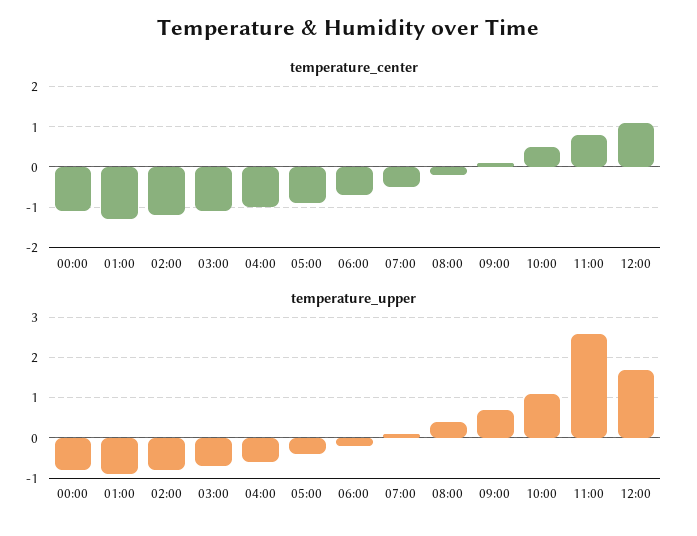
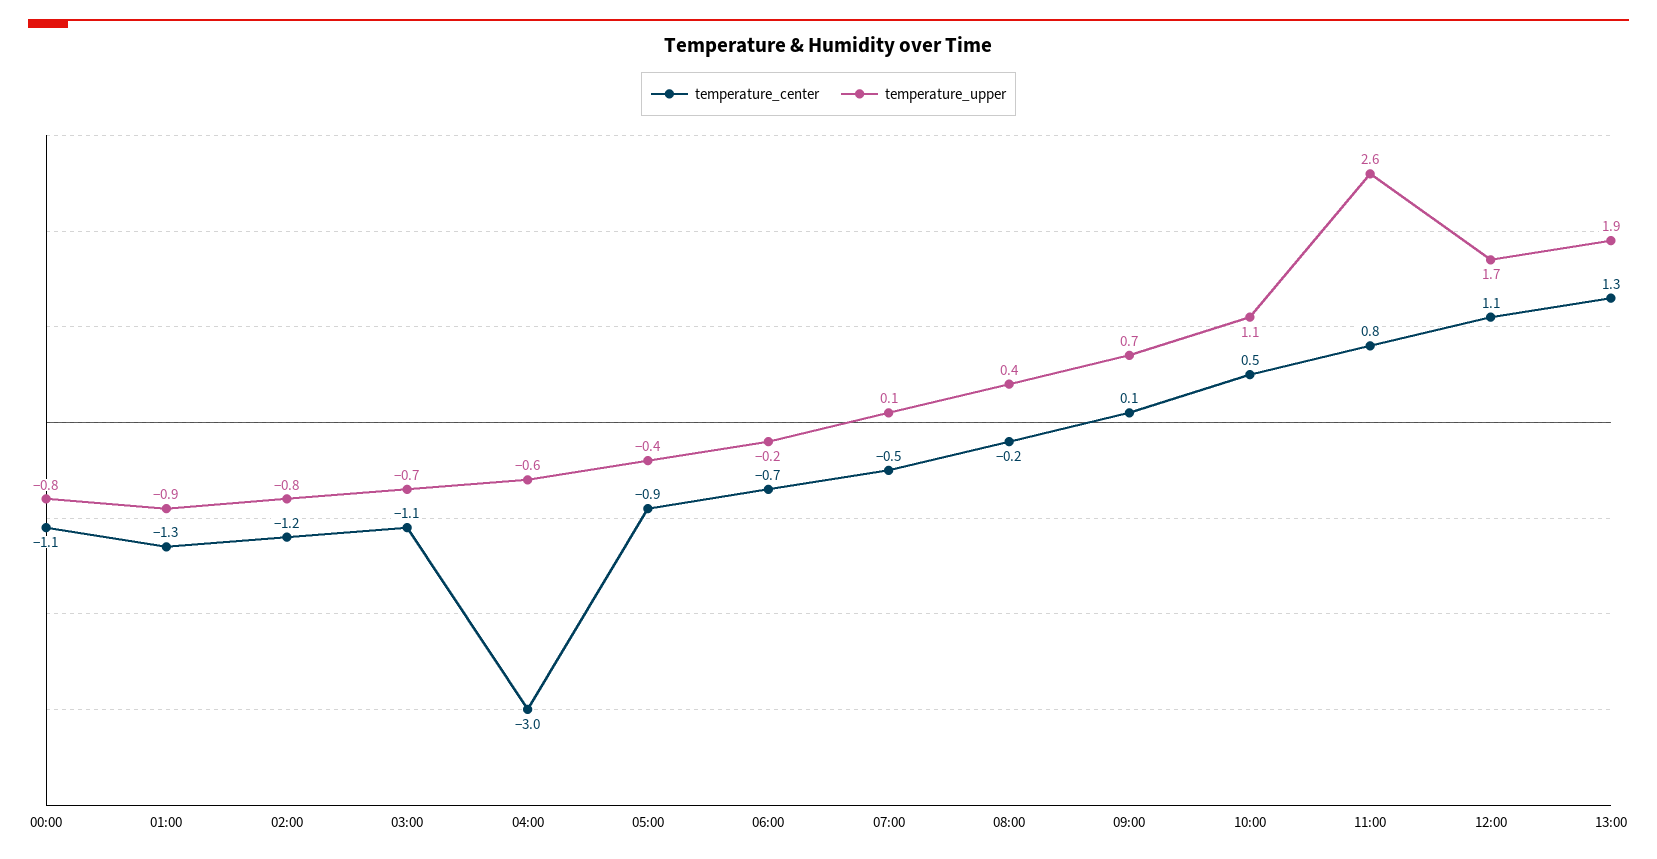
temperature_center, 04:00: -1 -> -3
temperature_center, 13:00: none -> 1.3
temperature_upper, 13:00: none -> 1.9

